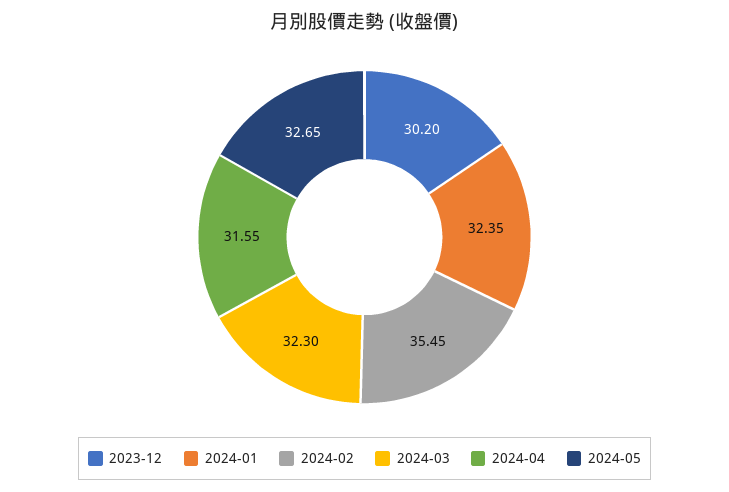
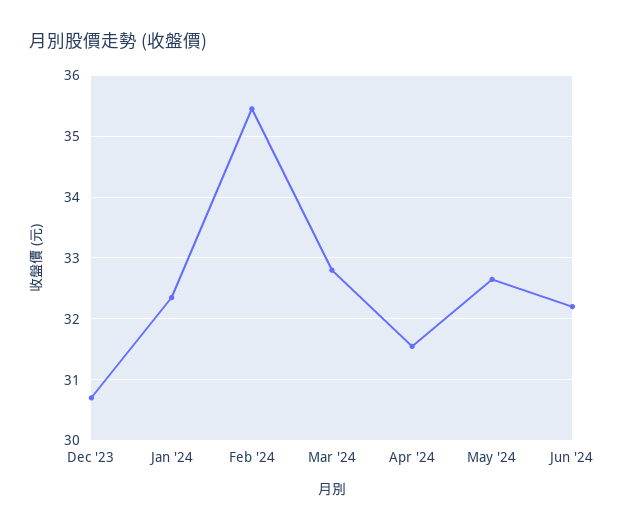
2023-12: 30.2 -> 30.7
2024-03: 32.3 -> 32.8
Jun '24: none -> 32.2

